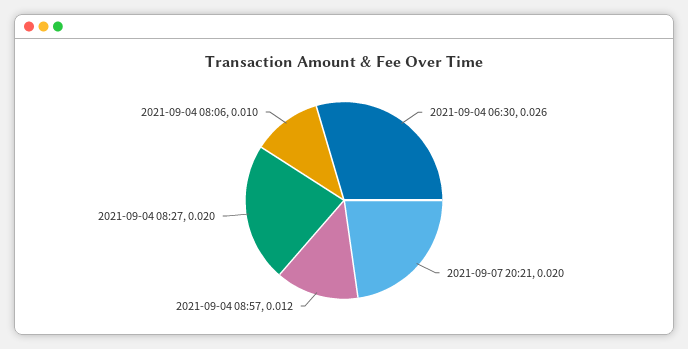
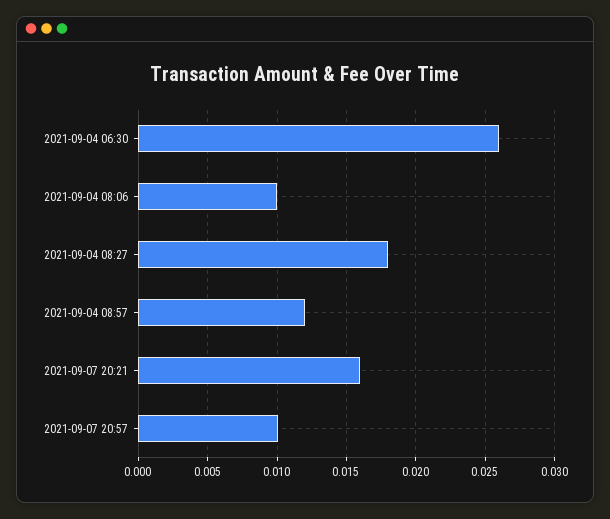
2021-09-07 20:21: 0.02 -> 0.016
2021-09-04 08:27: 0.02 -> 0.018
2021-09-07 20:57: none -> 0.01

